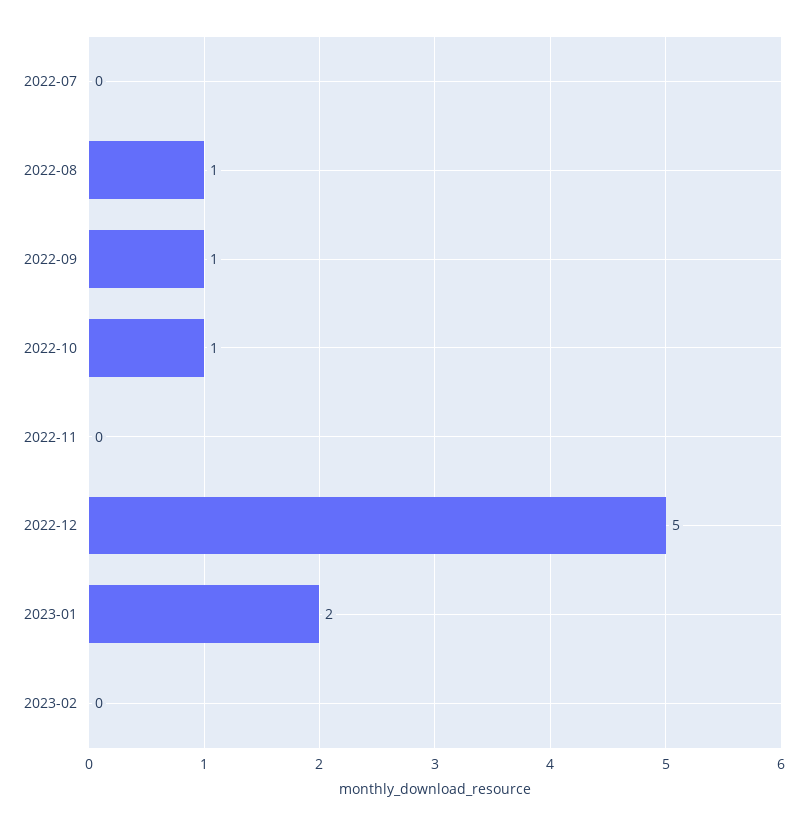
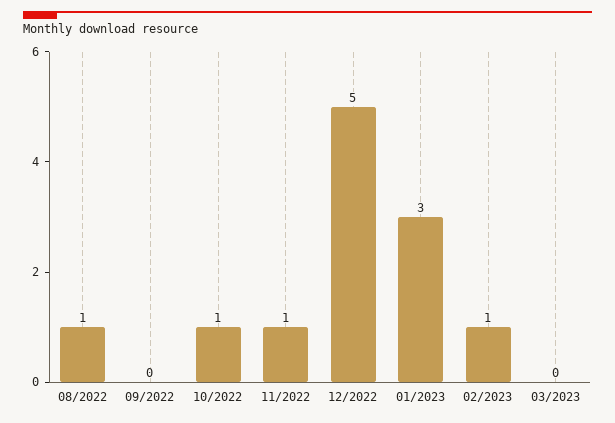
2022-07: 0 -> none
2022-09: 1 -> 0
2022-11: 0 -> 1
2023-01: 2 -> 3
2023-02: 0 -> 1
03/2023: none -> 0

